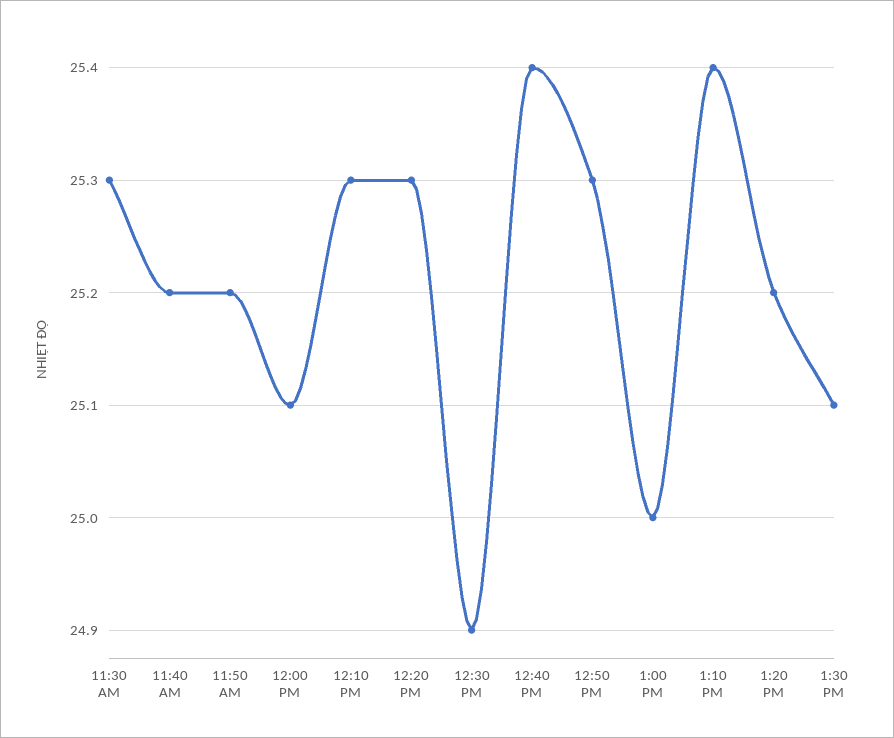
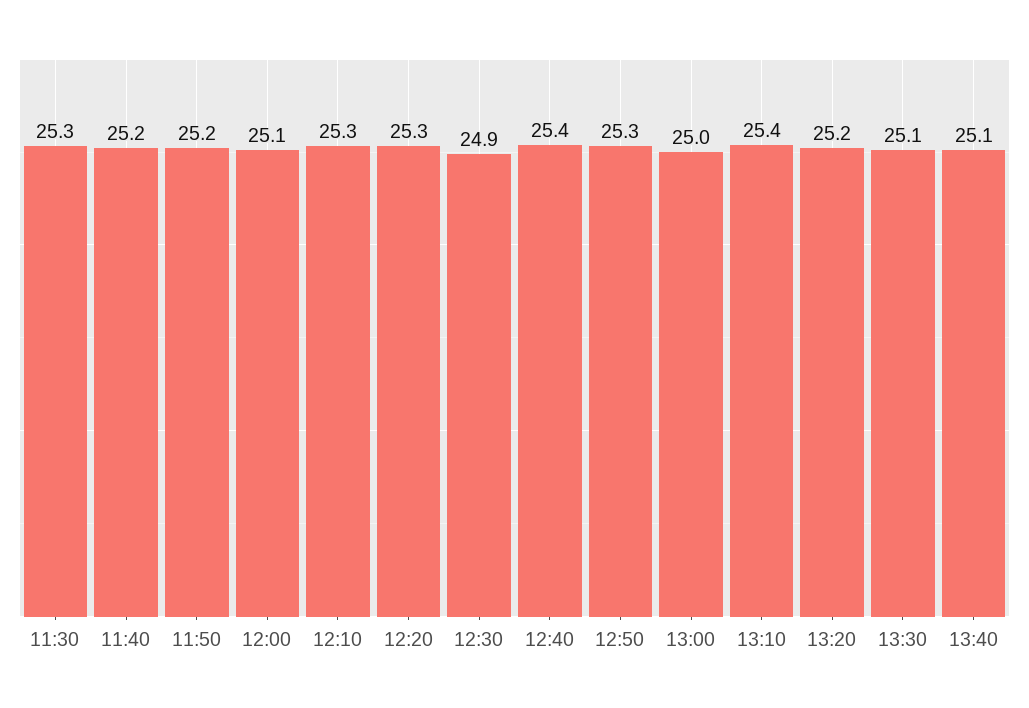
13:40: none -> 25.1

